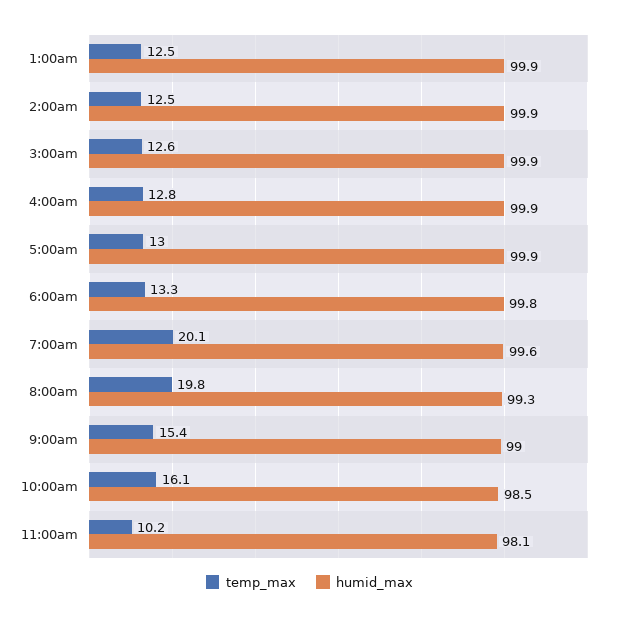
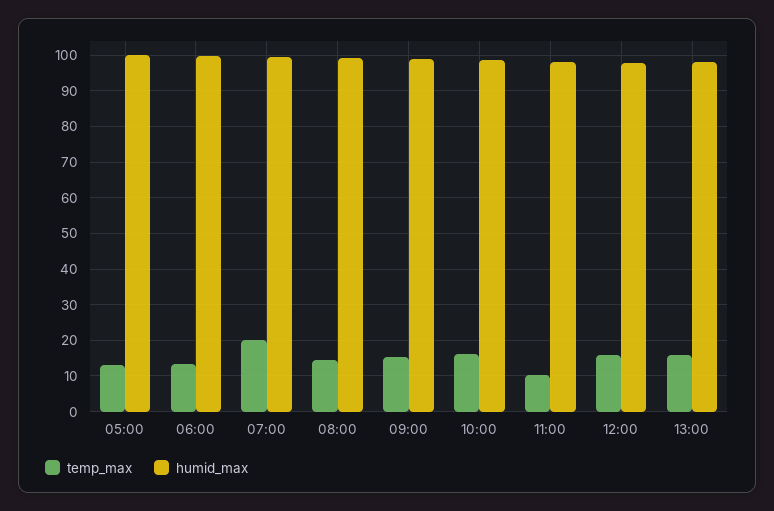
temp_max, 1:00am: 12.5 -> none
humid_max, 1:00am: 99.9 -> none
temp_max, 2:00am: 12.5 -> none
humid_max, 2:00am: 99.9 -> none
temp_max, 3:00am: 12.6 -> none
humid_max, 3:00am: 99.9 -> none
temp_max, 4:00am: 12.8 -> none
humid_max, 4:00am: 99.9 -> none
temp_max, 8:00am: 19.8 -> 14
temp_max, 12:00: none -> 16
humid_max, 12:00: none -> 98
temp_max, 13:00: none -> 16
humid_max, 13:00: none -> 98

